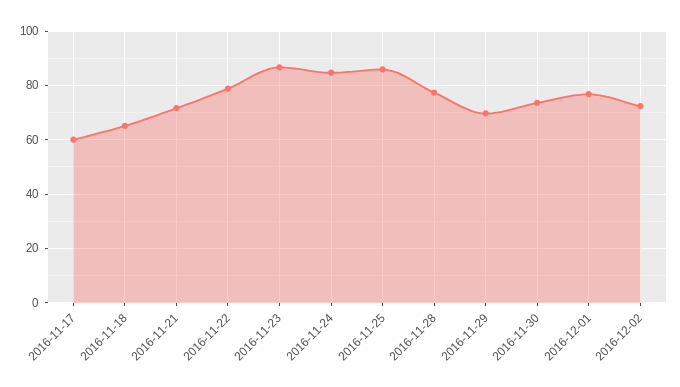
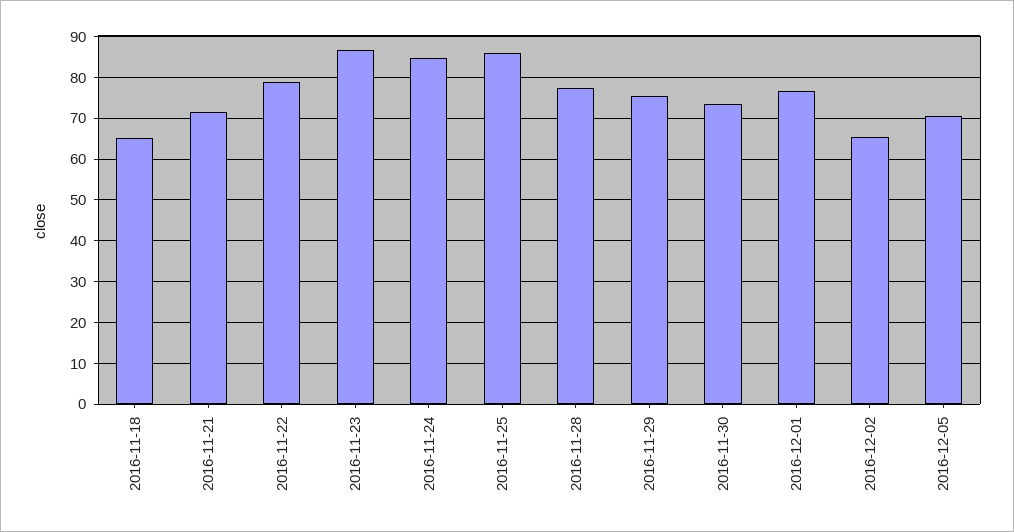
2016-11-17: 60 -> none
2016-11-29: 70 -> 76
2016-12-02: 72.5 -> 66
2016-12-05: none -> 70

